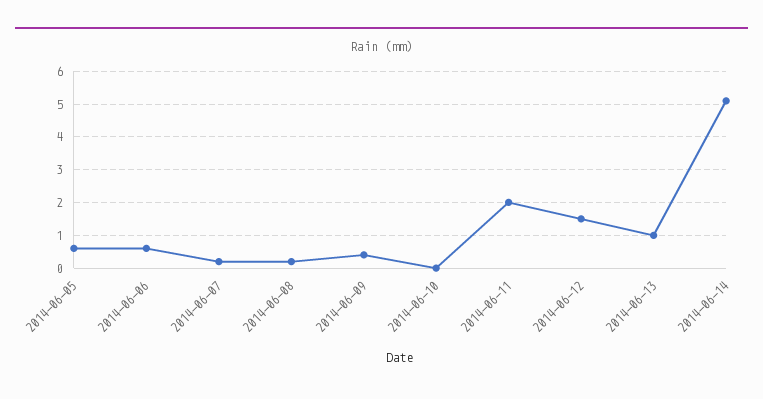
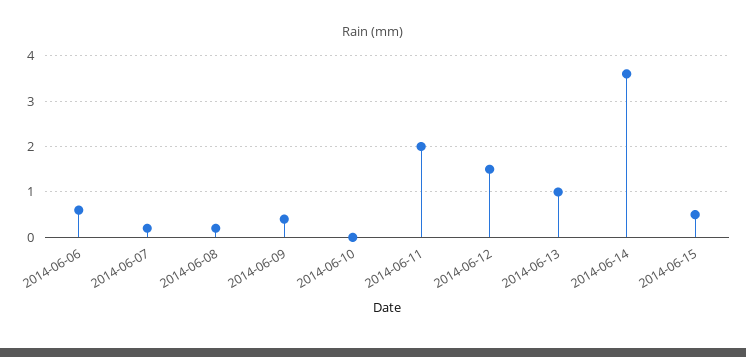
2014-06-05: 0.5 -> none
2014-06-14: 5 -> 3.5
2014-06-15: none -> 0.5

